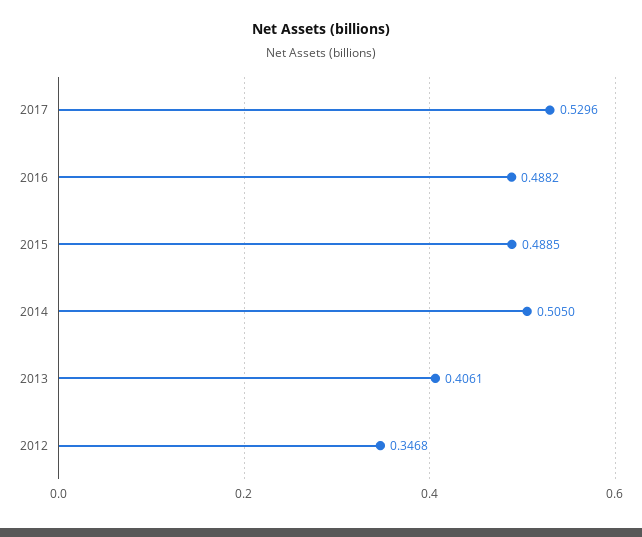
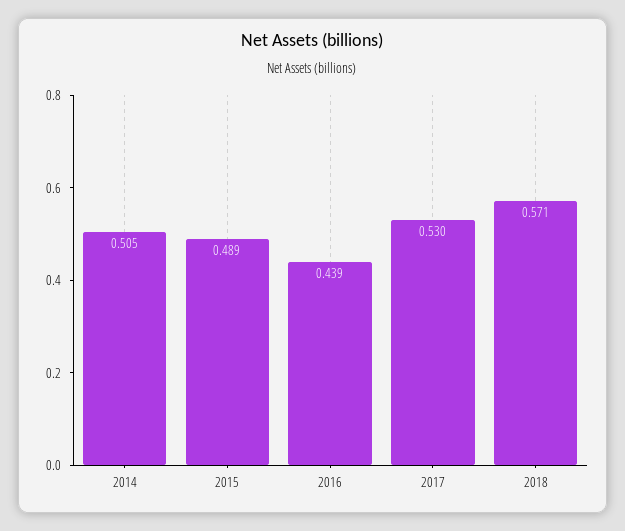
2016: 0.4882 -> 0.439
2013: 0.4061 -> none
2012: 0.3468 -> none
2018: none -> 0.571

